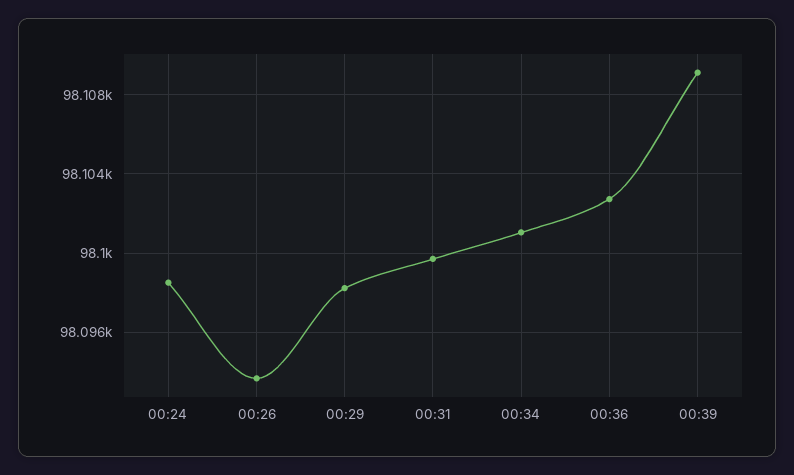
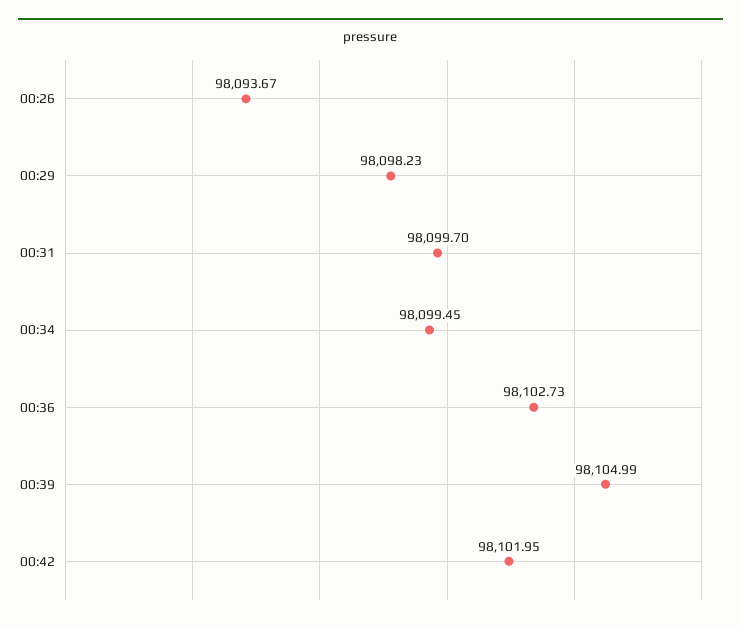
00:24: 98098.5 -> none
00:34: 98101 -> 98099.45
00:39: 98109 -> 98104.99
00:42: none -> 98101.95

